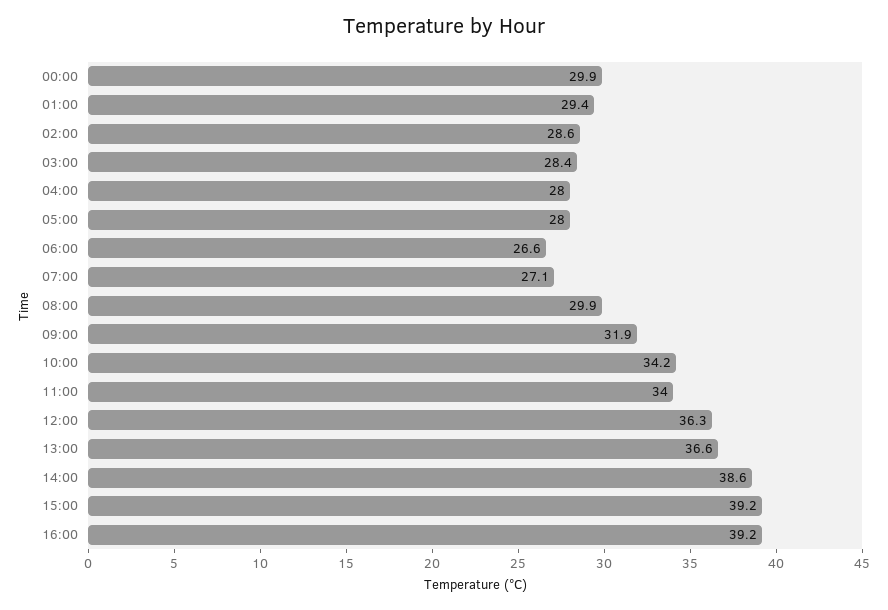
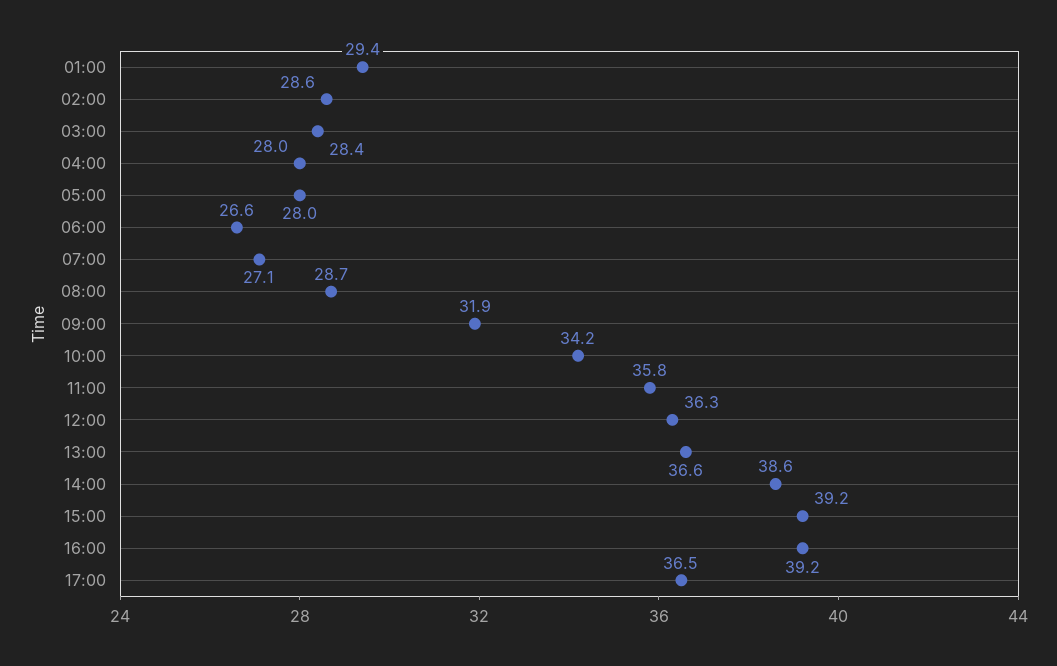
00:00: 29.9 -> none
08:00: 29.9 -> 28.7
11:00: 34 -> 35.8
17:00: none -> 36.5

